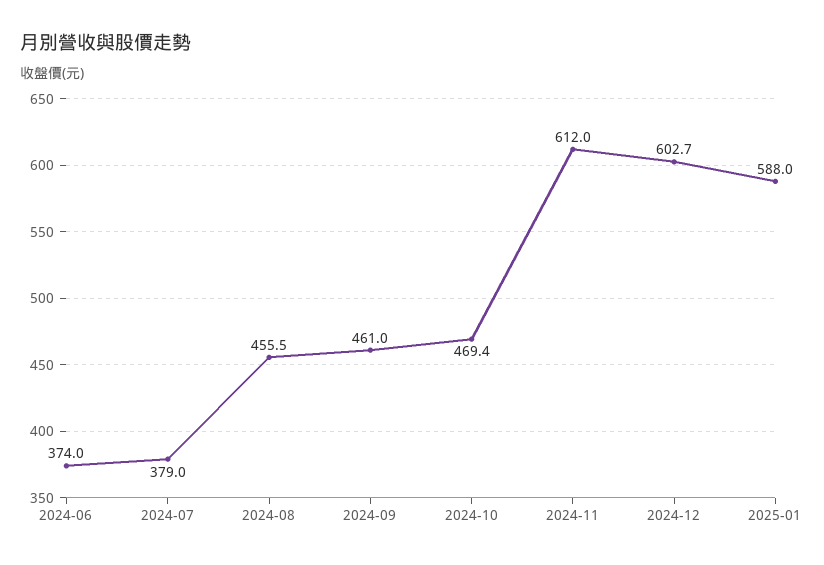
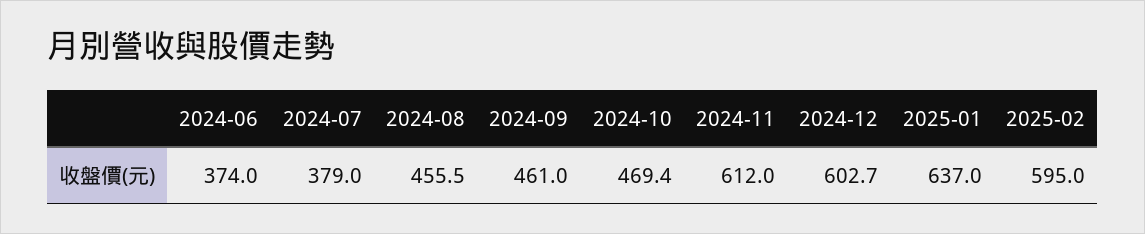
2025-01: 588 -> 637
2025-02: none -> 595

